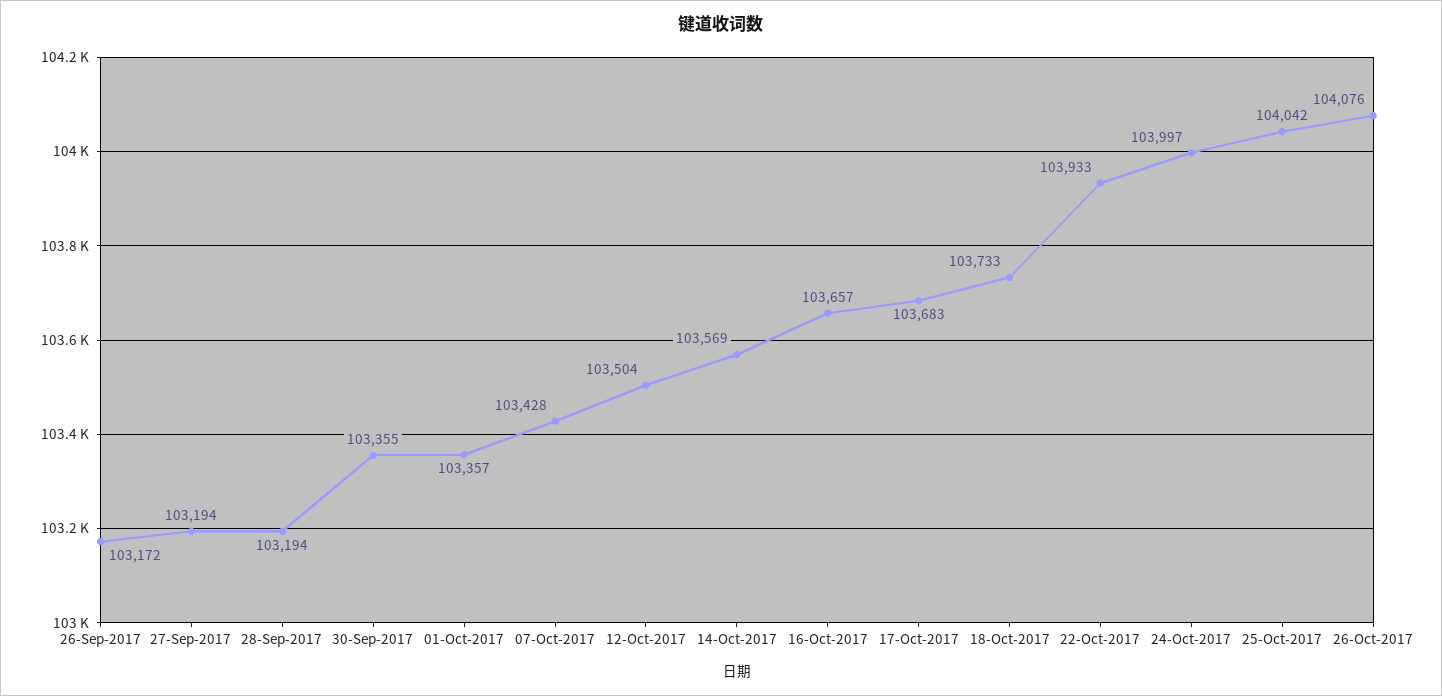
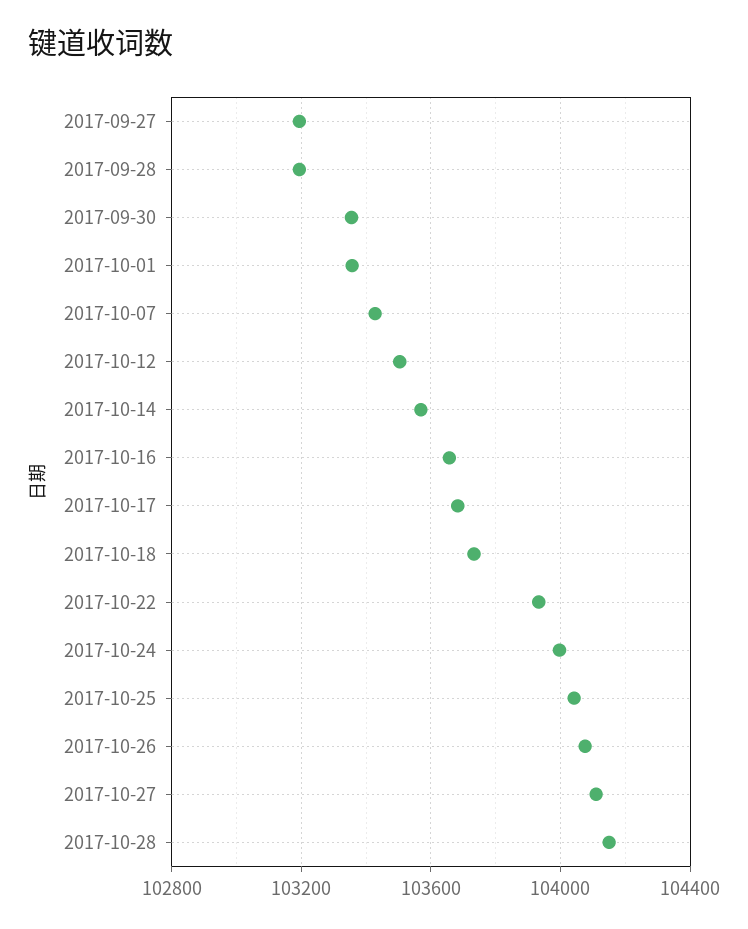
26-Sep-2017: 103172 -> none
2017-10-27: none -> 104100
2017-10-28: none -> 104150

